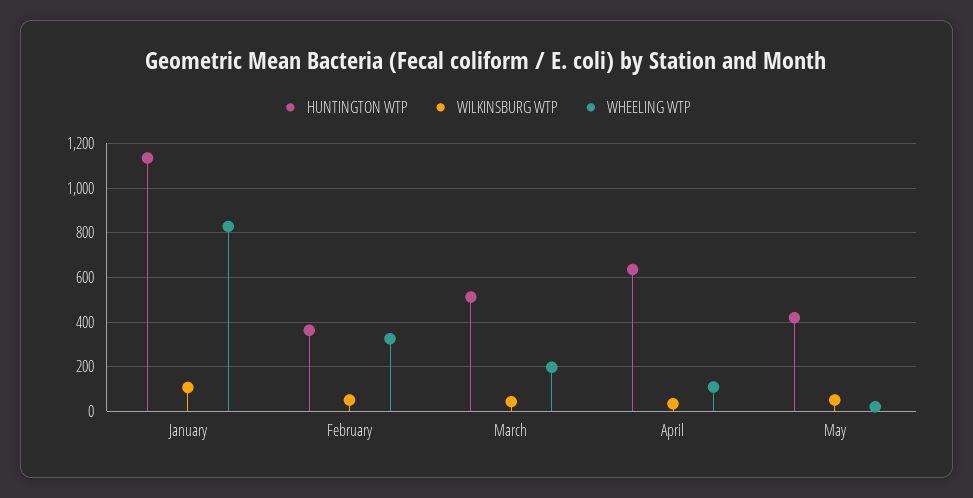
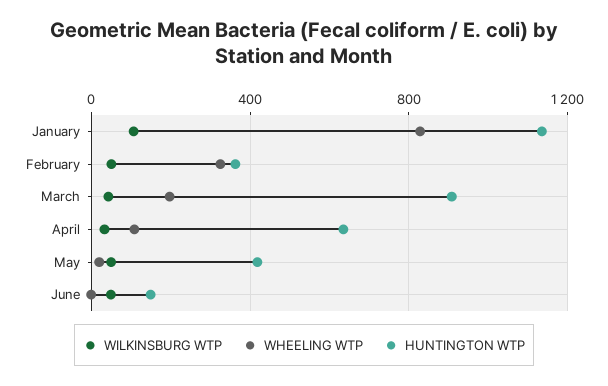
HUNTINGTON WTP, March: 500 -> 900
WILKINSBURG WTP, June: none -> 50
WHEELING WTP, June: none -> 0
HUNTINGTON WTP, June: none -> 150

